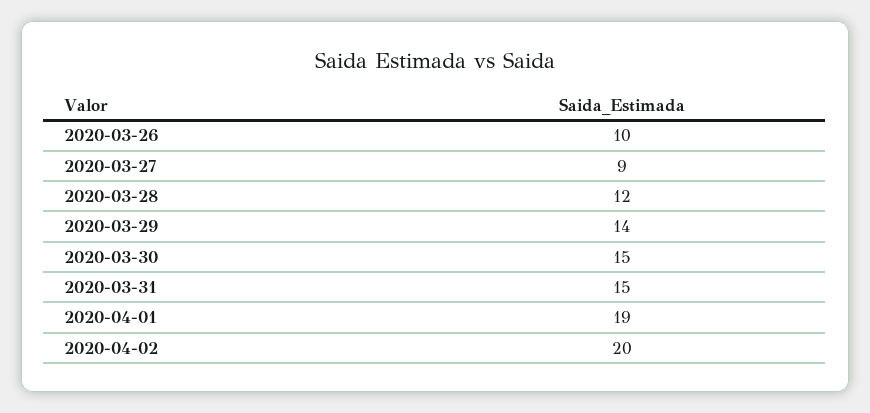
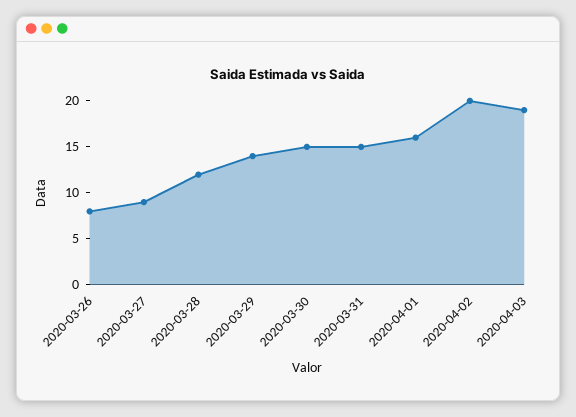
2020-03-26: 10 -> 8
2020-04-01: 19 -> 16
2020-04-03: none -> 19

